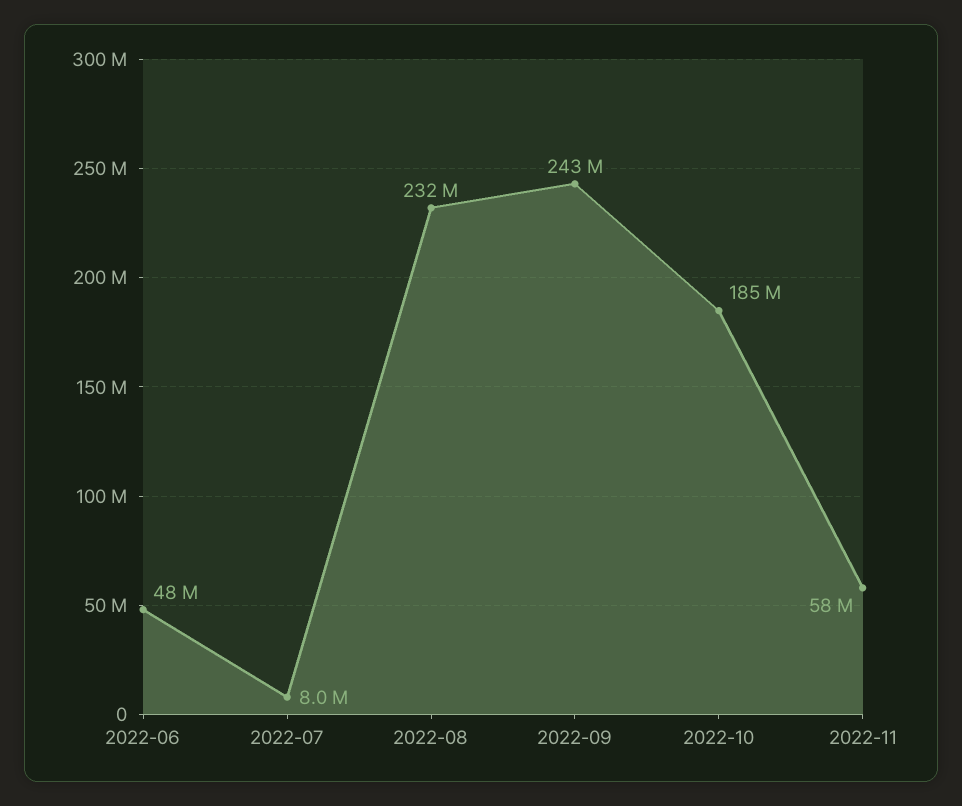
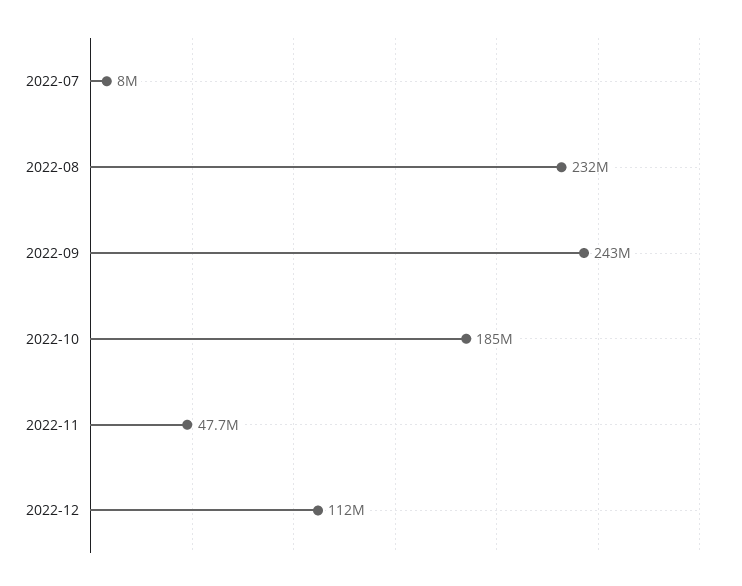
2022-06: 48000000 -> none
2022-11: 58000000 -> 47700000
2022-12: none -> 112000000

